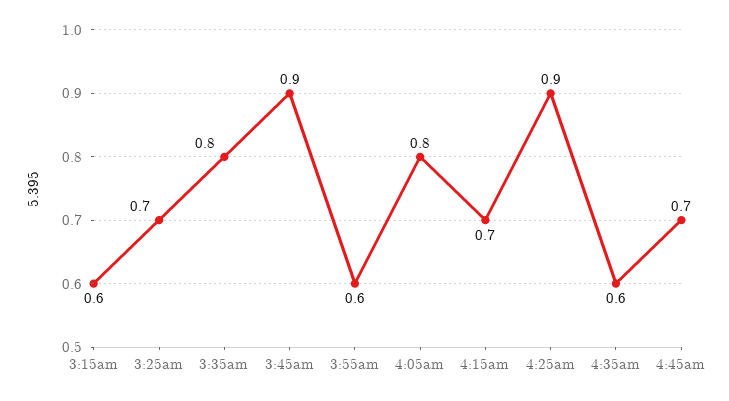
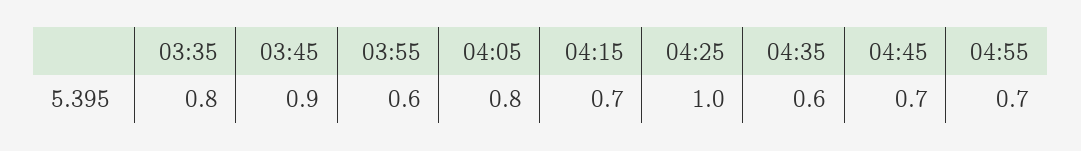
3:15am: 0.6 -> none
3:25am: 0.7 -> none
4:25am: 0.9 -> 1
04:55: none -> 0.7

